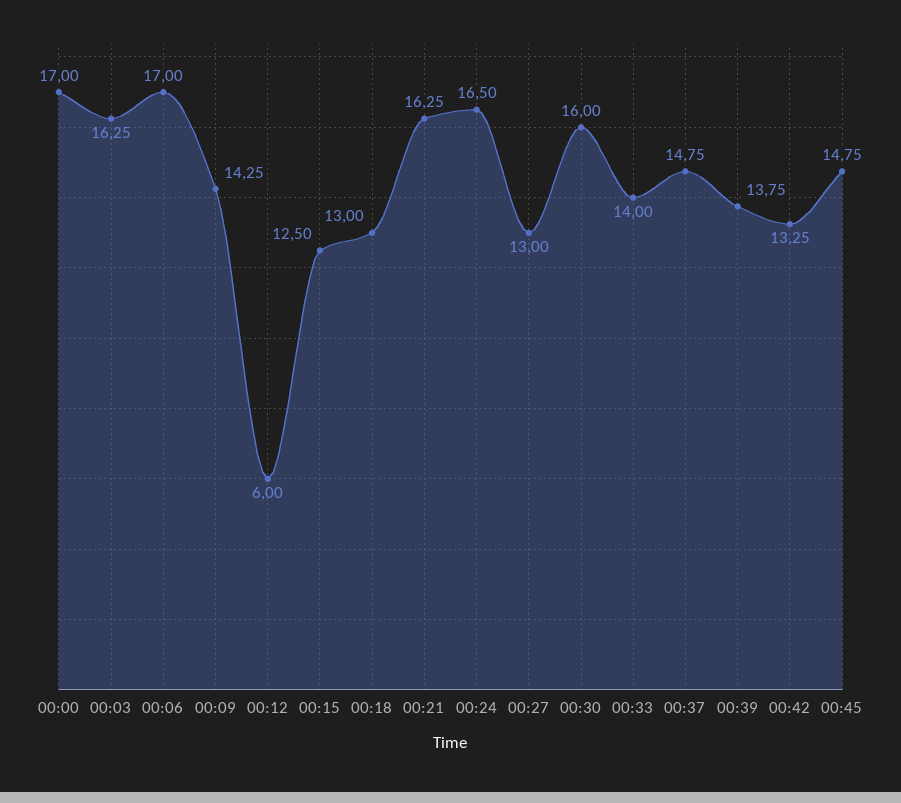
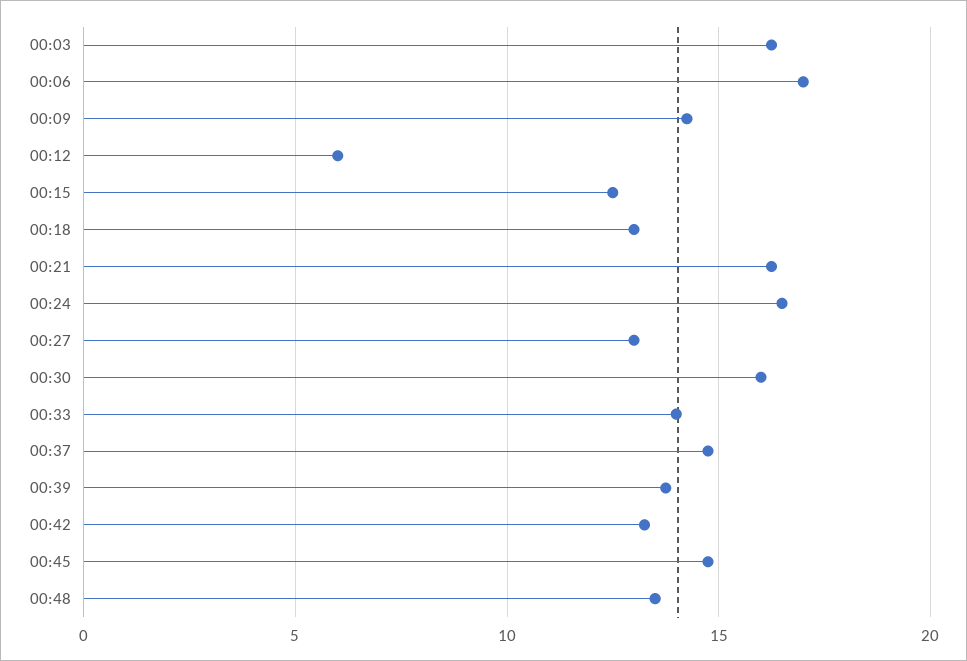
00:00: 17 -> none
00:48: none -> 13.5

